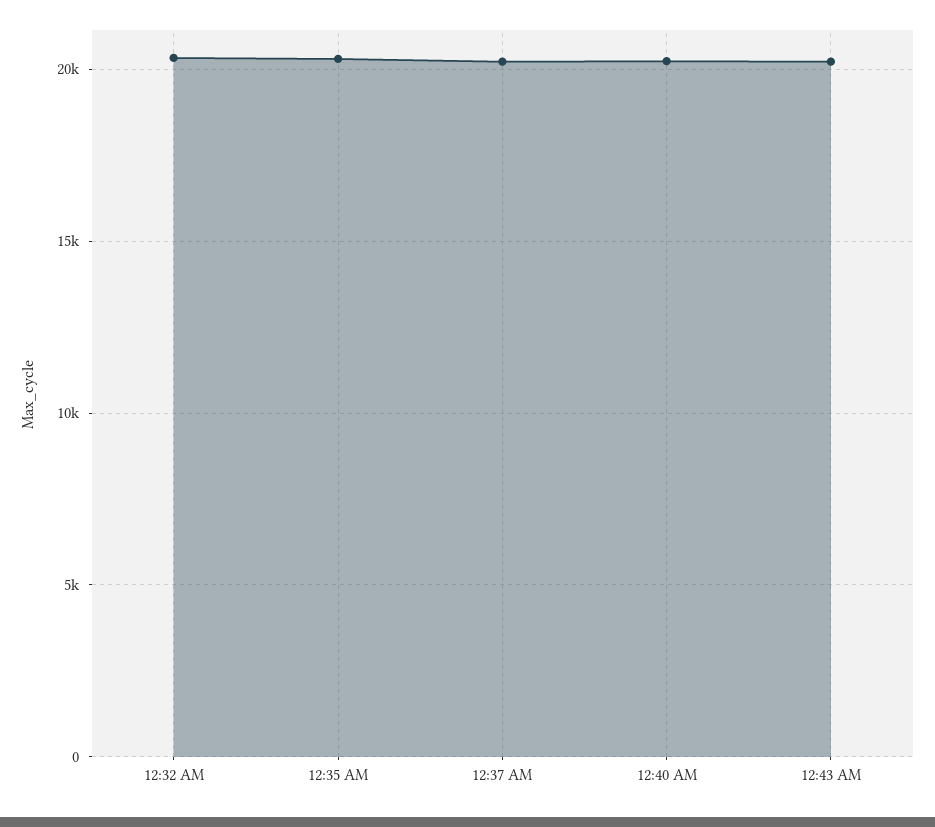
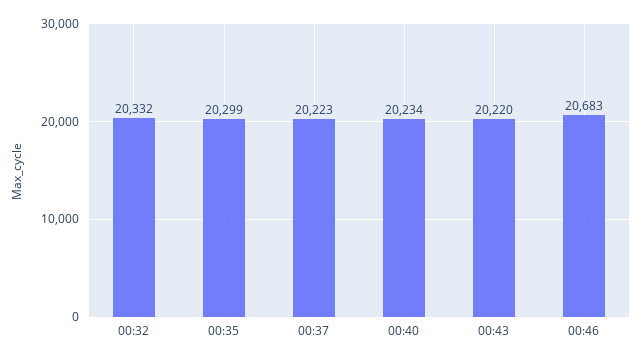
00:46: none -> 20683

